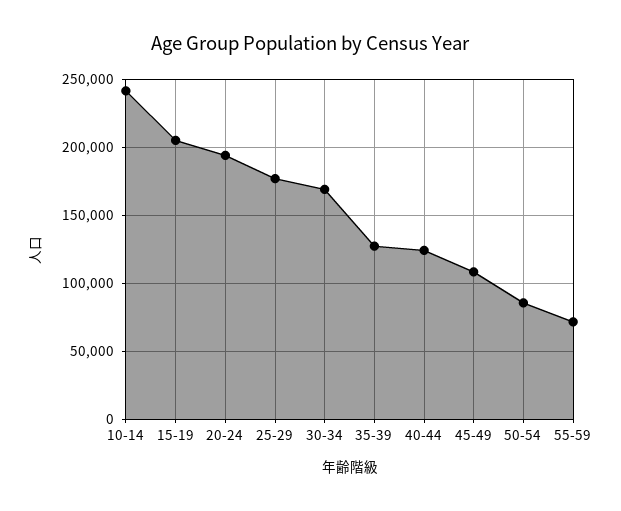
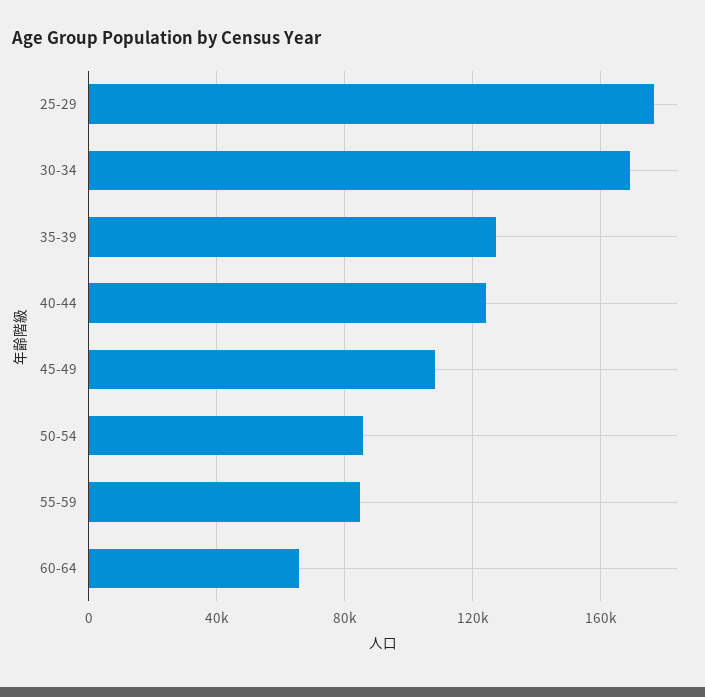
10-14: 240000 -> none
15-19: 205000 -> none
20-24: 195000 -> none
55-59: 70000 -> 85000
60-64: none -> 65000

